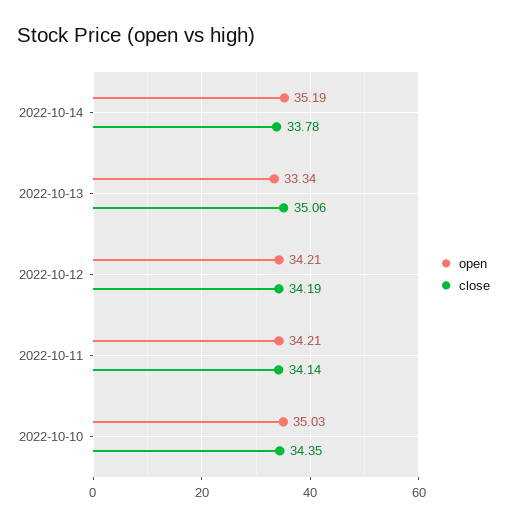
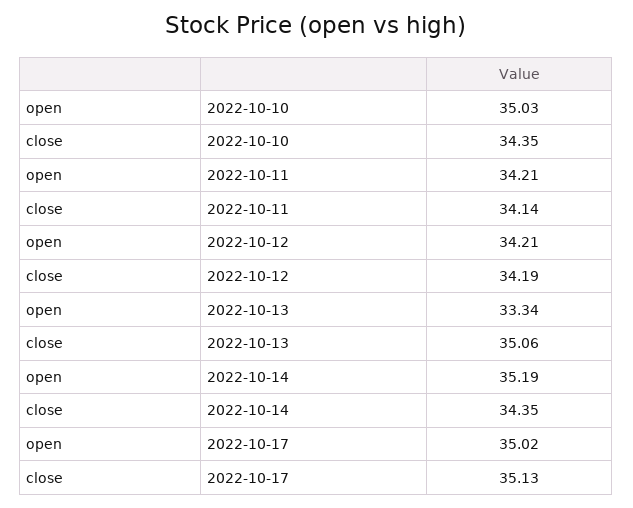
close, 2022-10-14: 33.78 -> 34.35
open, 2022-10-17: none -> 35.02
close, 2022-10-17: none -> 35.13

